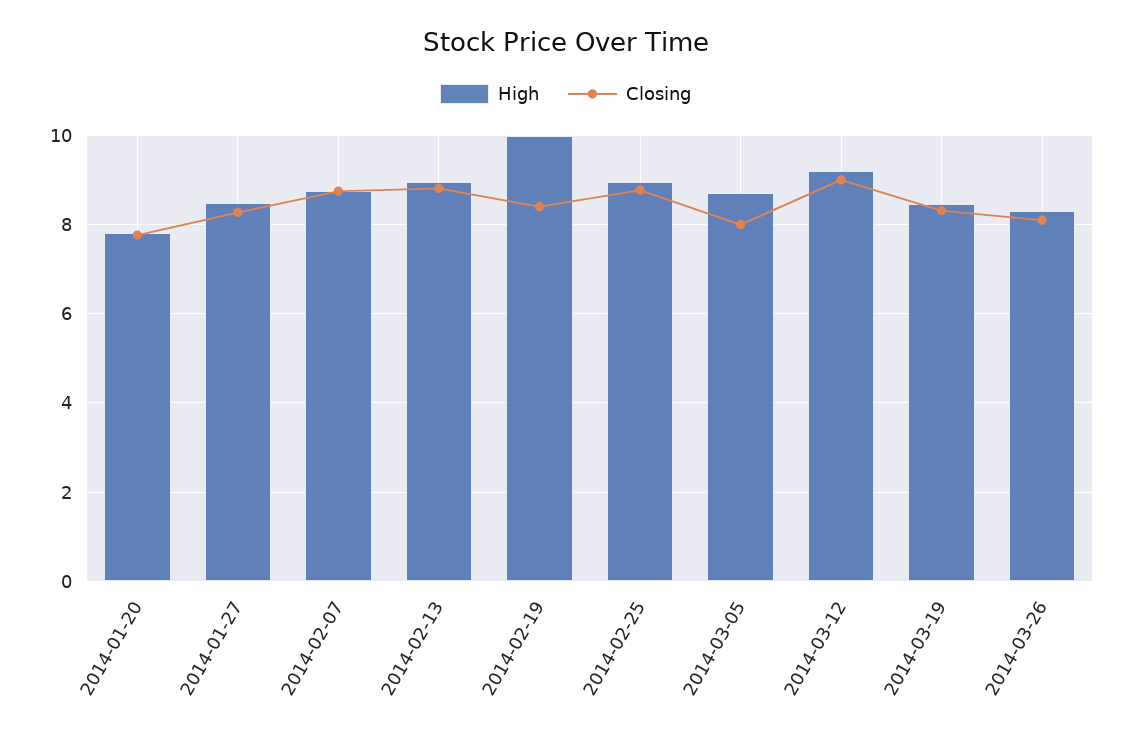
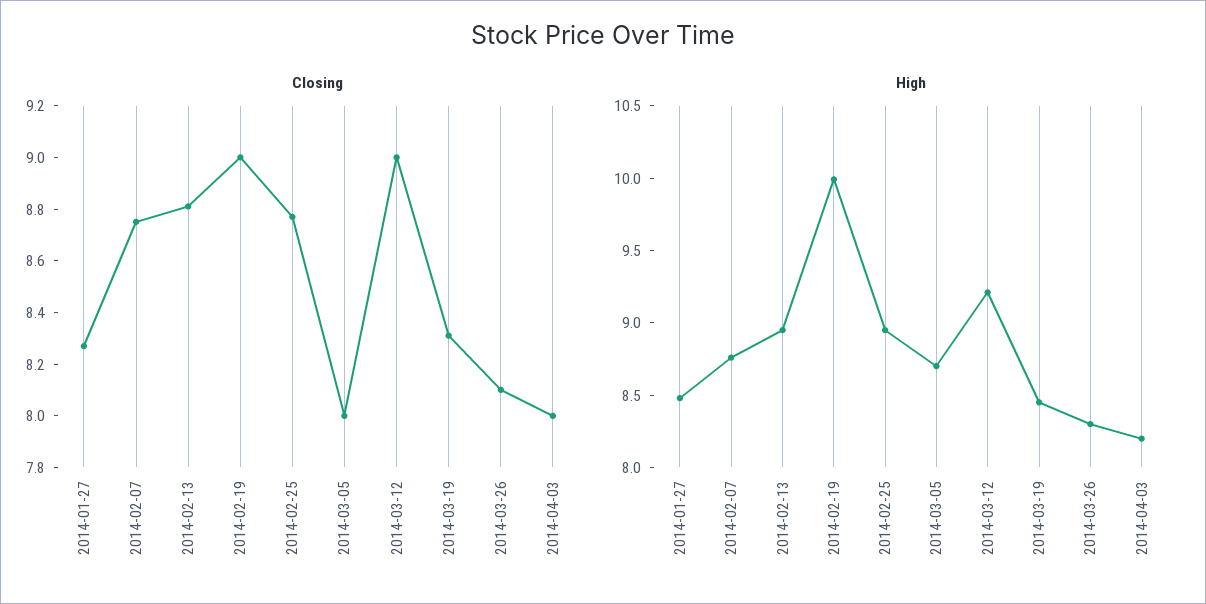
High, 2014-01-20: 7.8 -> none
Closing, 2014-01-20: 7.8 -> none
Closing, 2014-02-19: 8.4 -> 9
Closing, 2014-04-03: none -> 8
High, 2014-04-03: none -> 8.2

